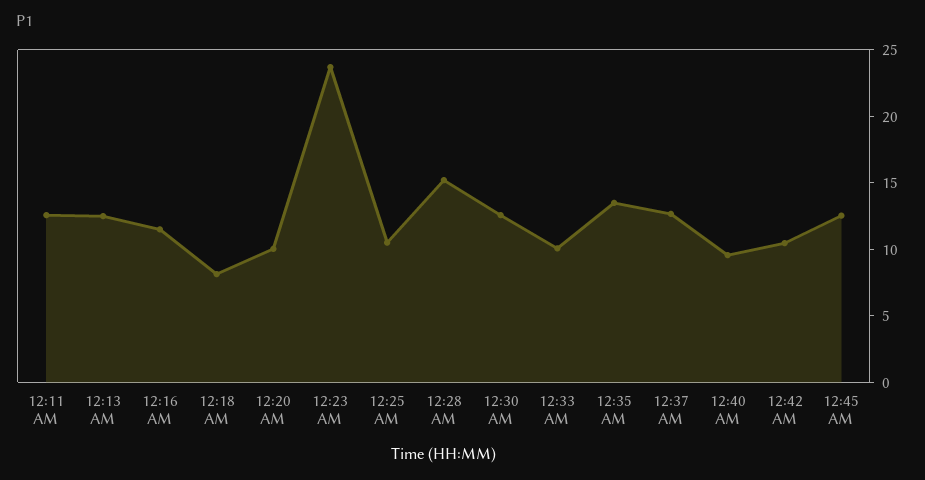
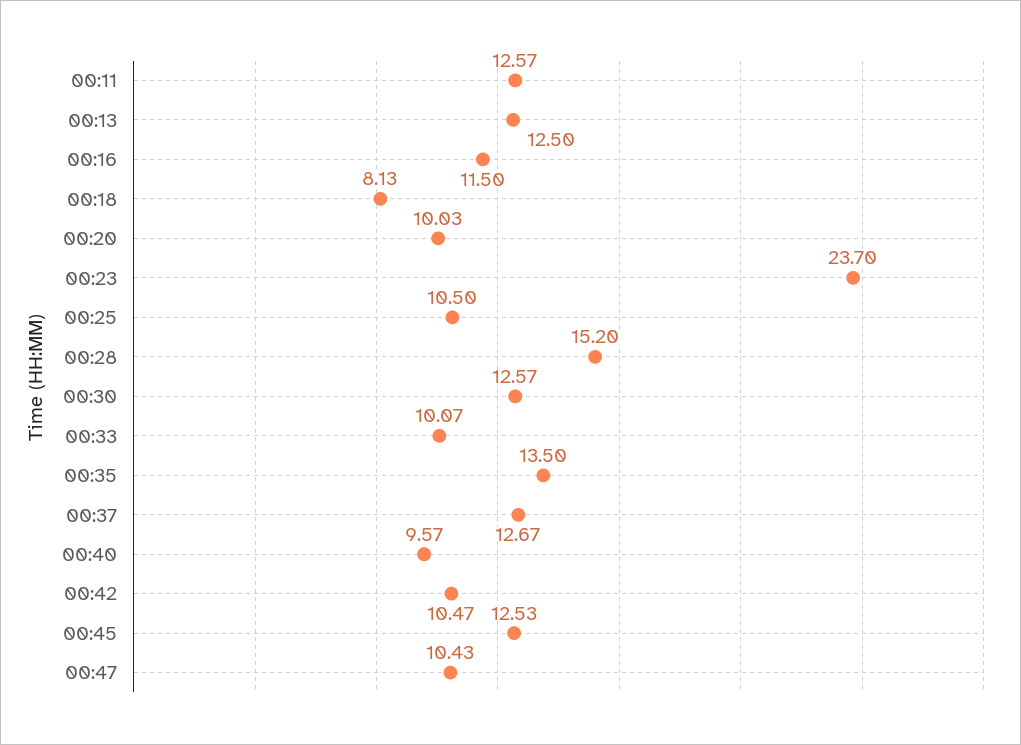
00:47: none -> 10.43

